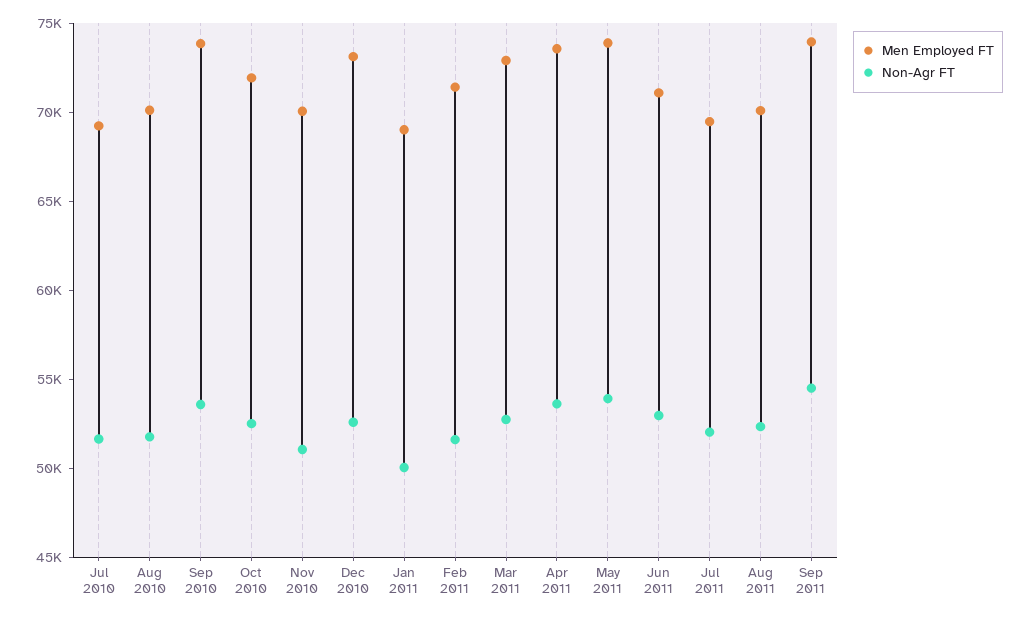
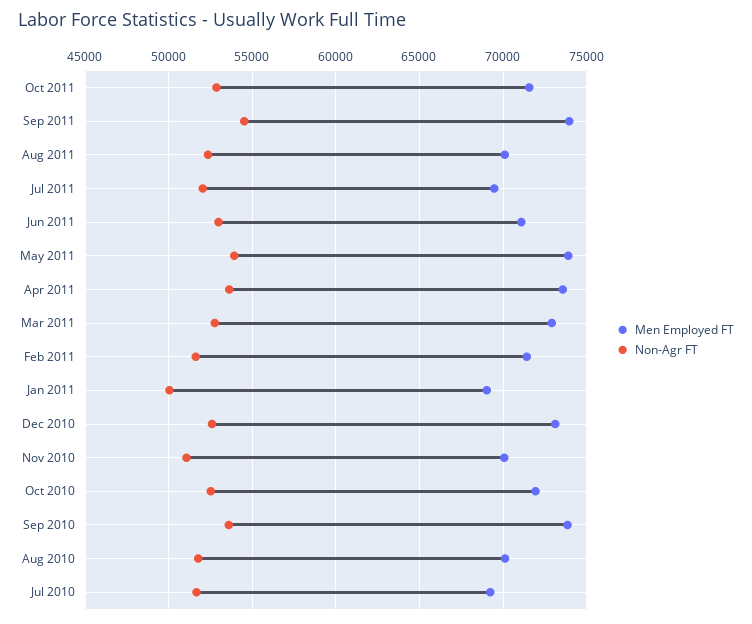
Men Employed FT, Oct 2011: none -> 71500
Non-Agr FT, Oct 2011: none -> 53000

